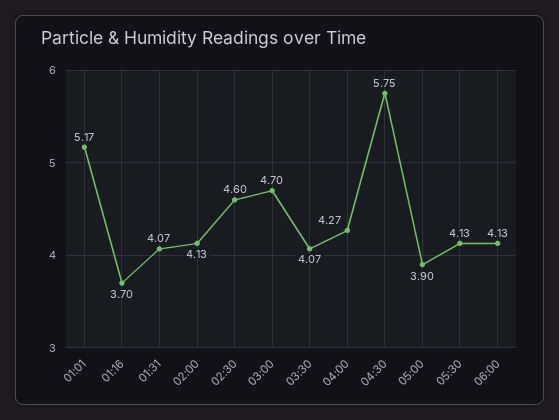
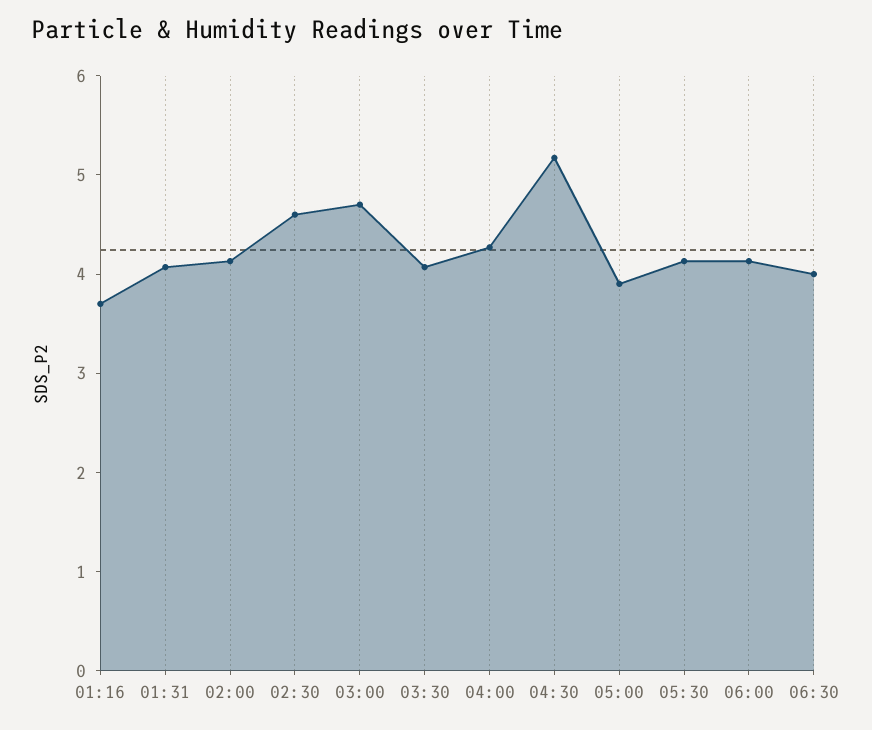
01:01: 5.17 -> none
04:30: 5.75 -> 5.2
06:30: none -> 4

